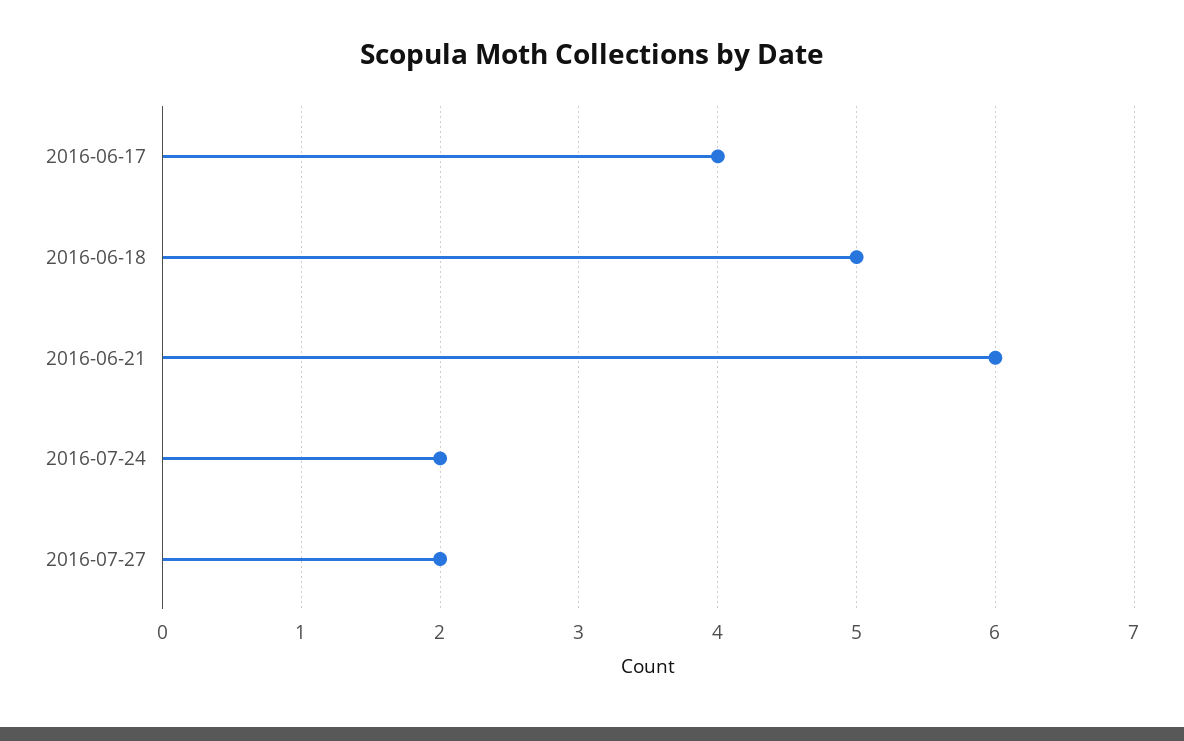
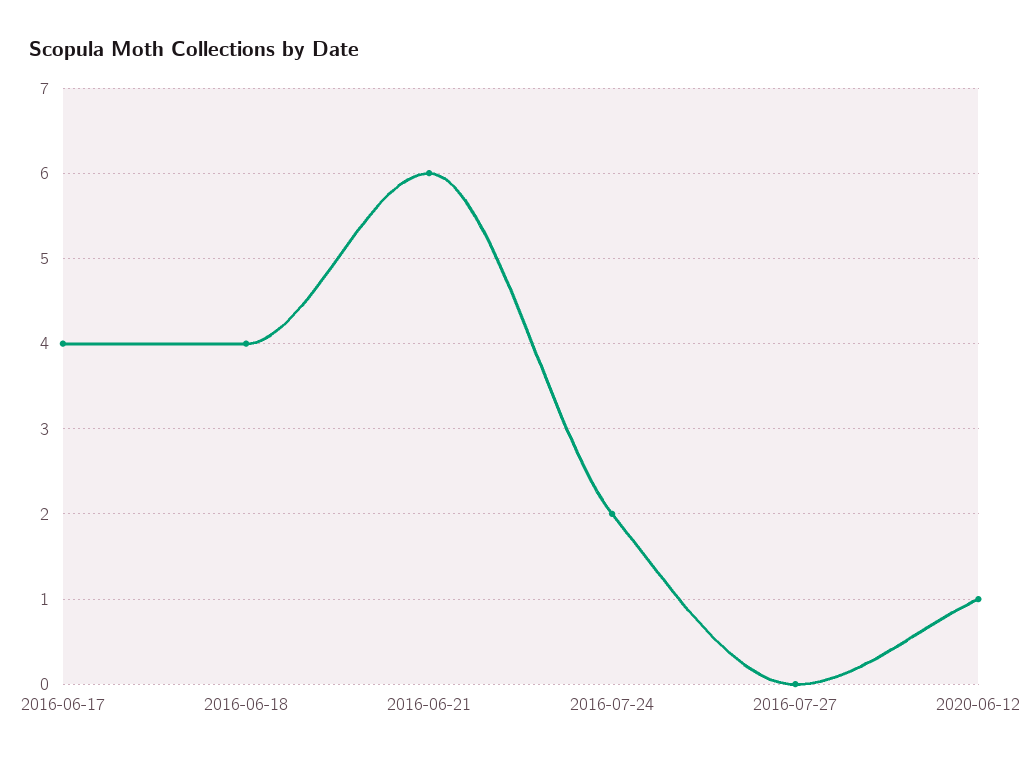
2016-06-18: 5 -> 4
2016-07-27: 2 -> 0
2020-06-12: none -> 1

